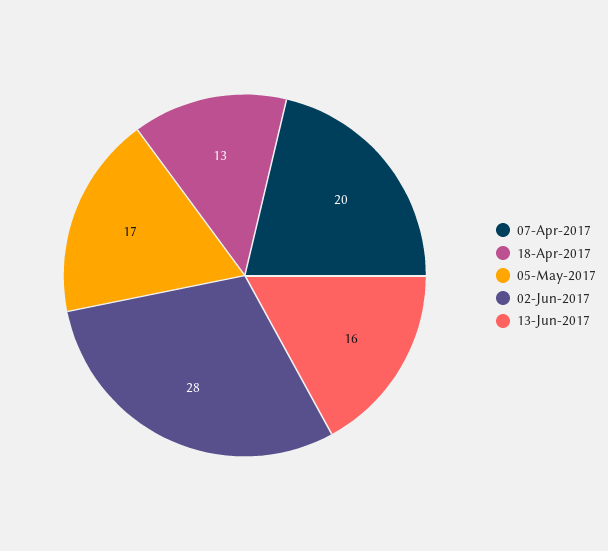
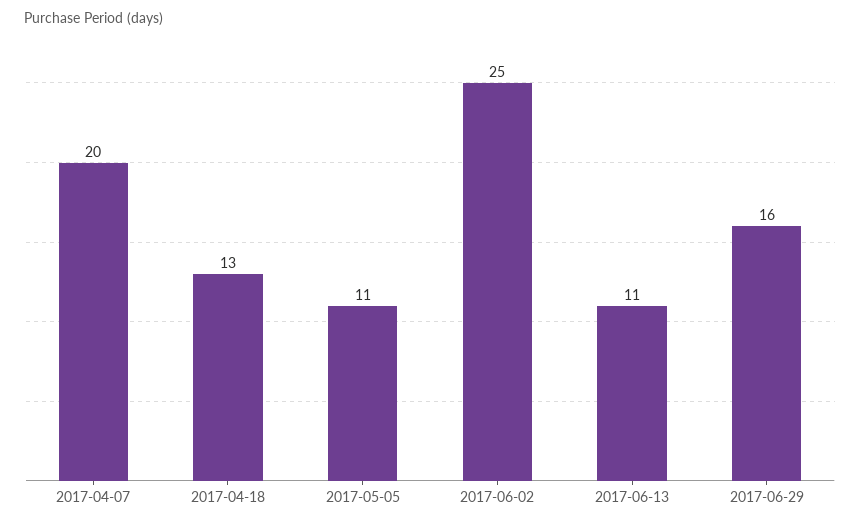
05-May-2017: 17 -> 11
02-Jun-2017: 28 -> 25
13-Jun-2017: 16 -> 11
2017-06-29: none -> 16

